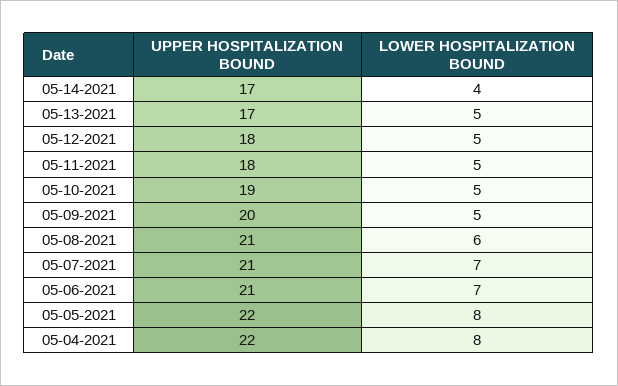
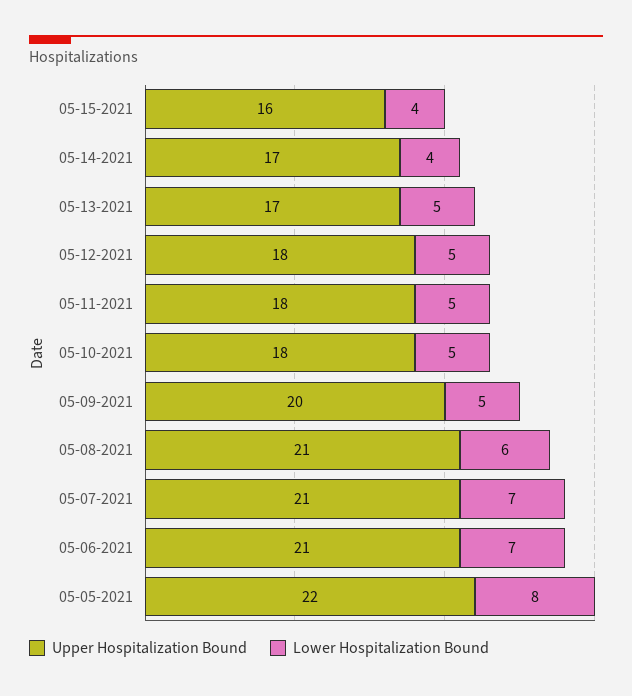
UPPER HOSPITALIZATION BOUND, 05-10-2021: 19 -> 18
UPPER HOSPITALIZATION BOUND, 05-04-2021: 22 -> none
LOWER HOSPITALIZATION BOUND, 05-04-2021: 8 -> none
UPPER HOSPITALIZATION BOUND, 05-15-2021: none -> 16
LOWER HOSPITALIZATION BOUND, 05-15-2021: none -> 4

